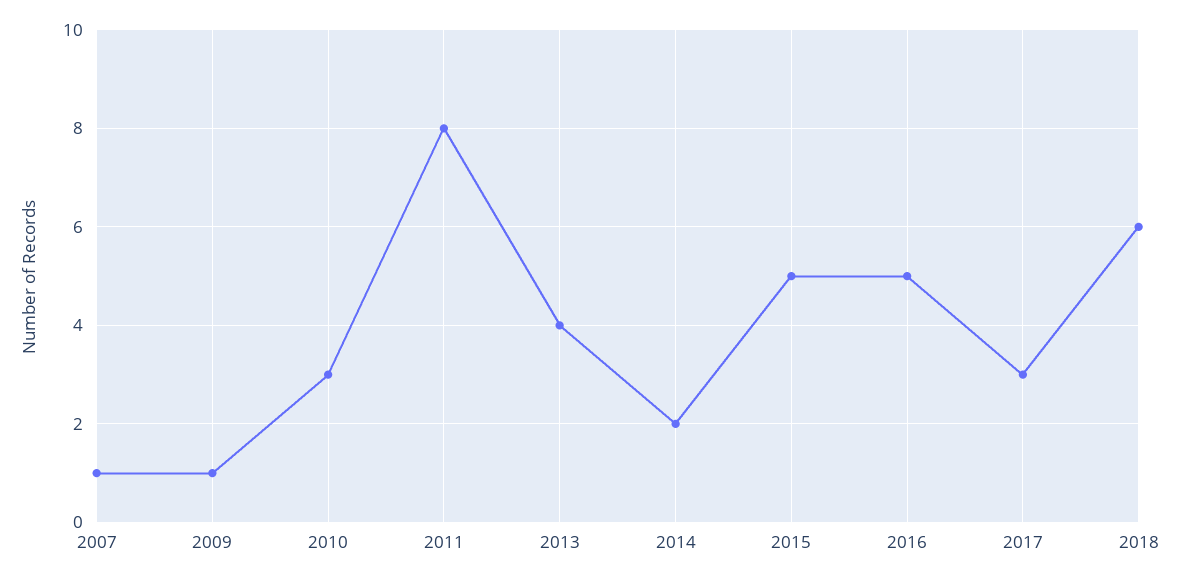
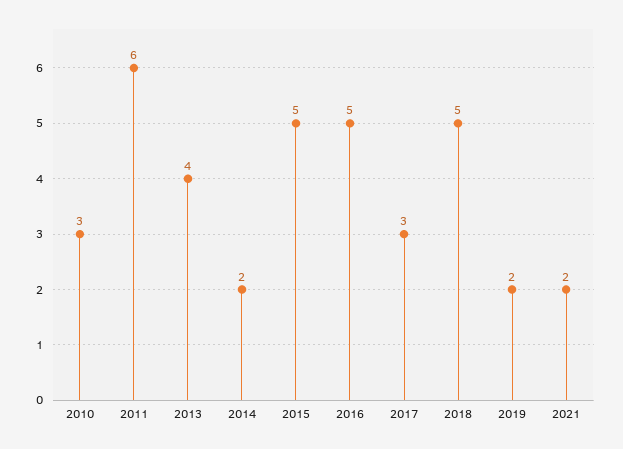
2007: 1 -> none
2009: 1 -> none
2011: 8 -> 6
2018: 6 -> 5
2019: none -> 2
2021: none -> 2

